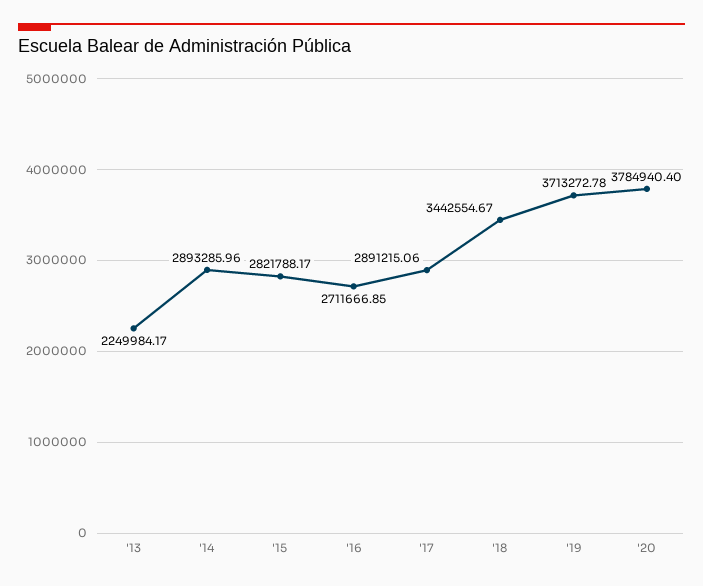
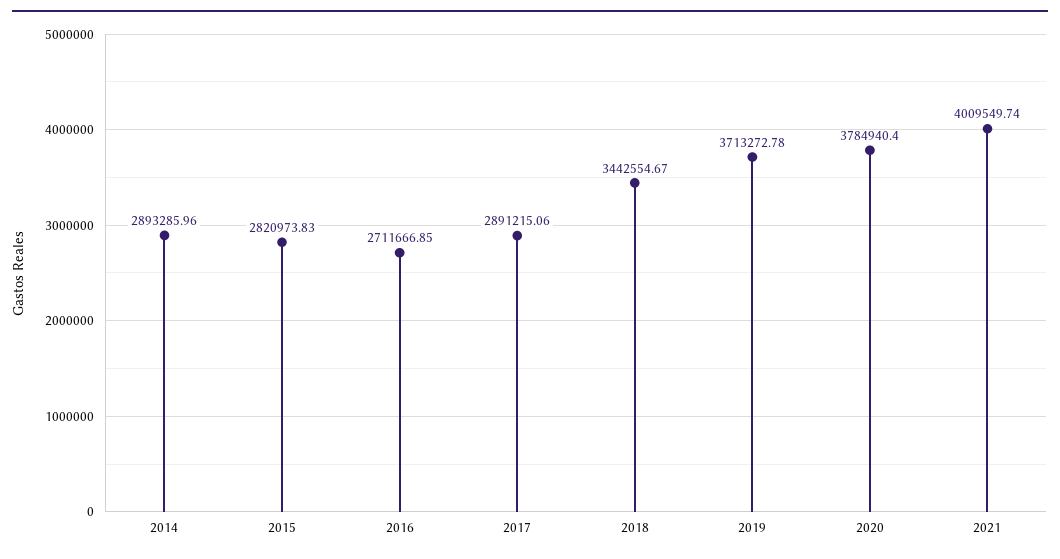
'13: 2249984.17 -> none
'15: 2821788.17 -> 2820973.83
2021: none -> 4009549.74

